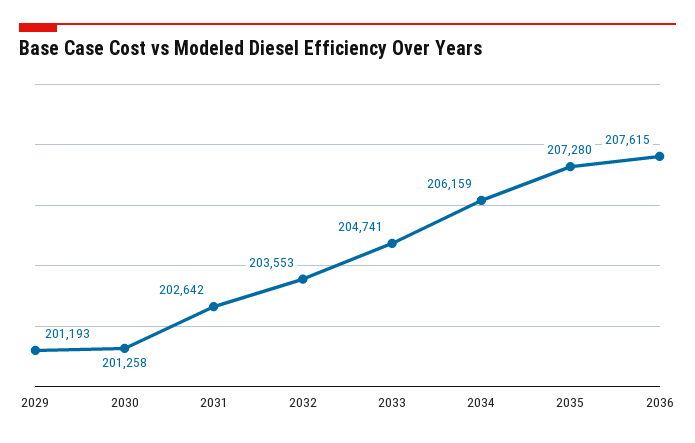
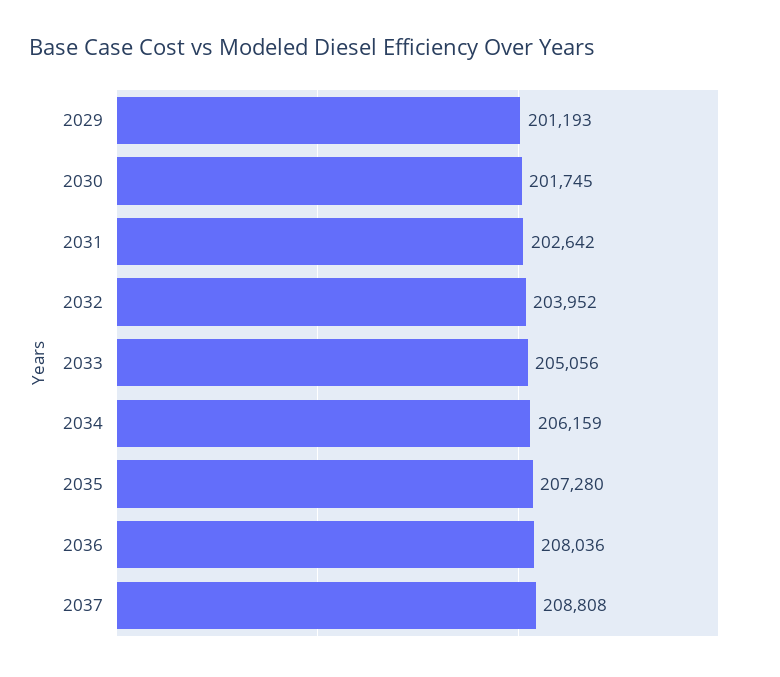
2030: 201258 -> 201745
2032: 203553 -> 203952
2033: 204741 -> 205056
2036: 207615 -> 208036
2037: none -> 208808

